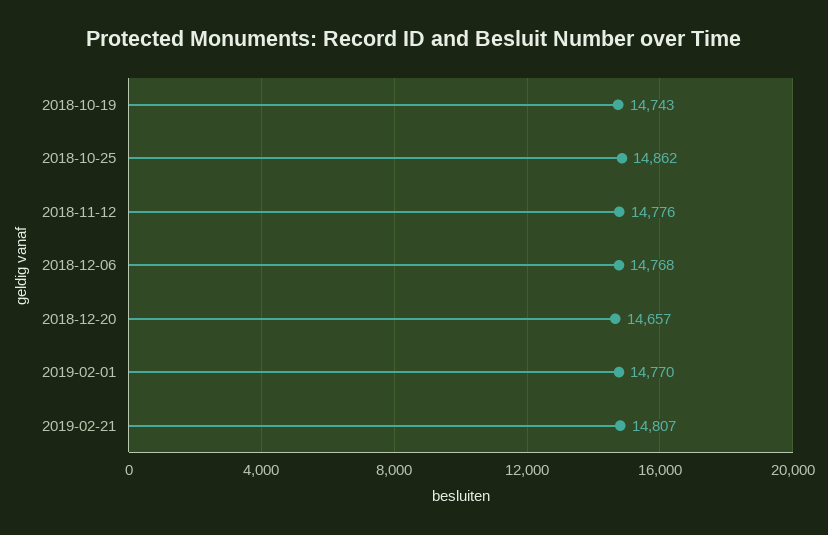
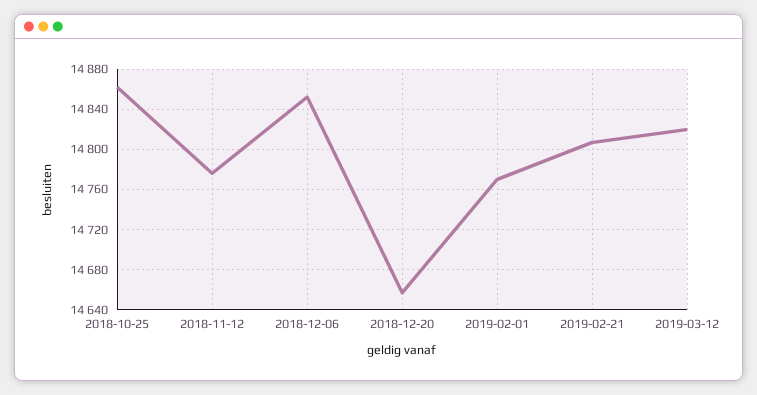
2018-10-19: 14743 -> none
2018-12-06: 14768 -> 14850
2019-03-12: none -> 14820

